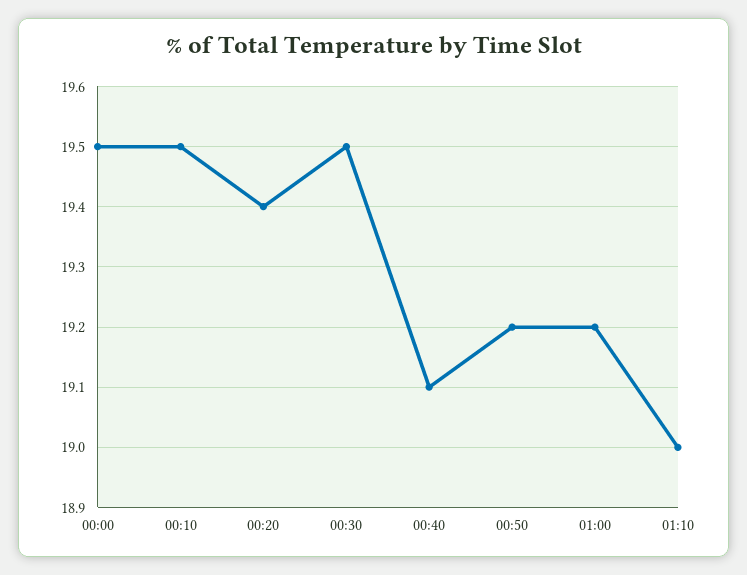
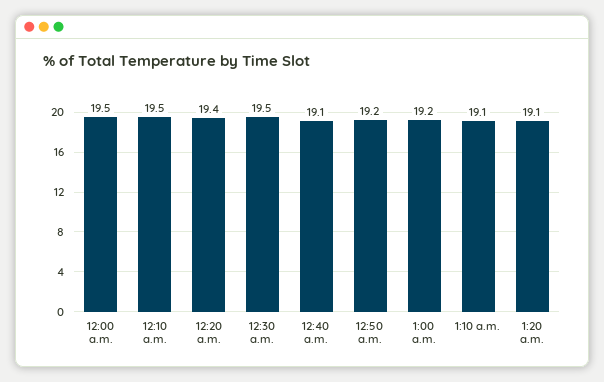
01:10: 19 -> 19.1
1:20 a.m.: none -> 19.1

